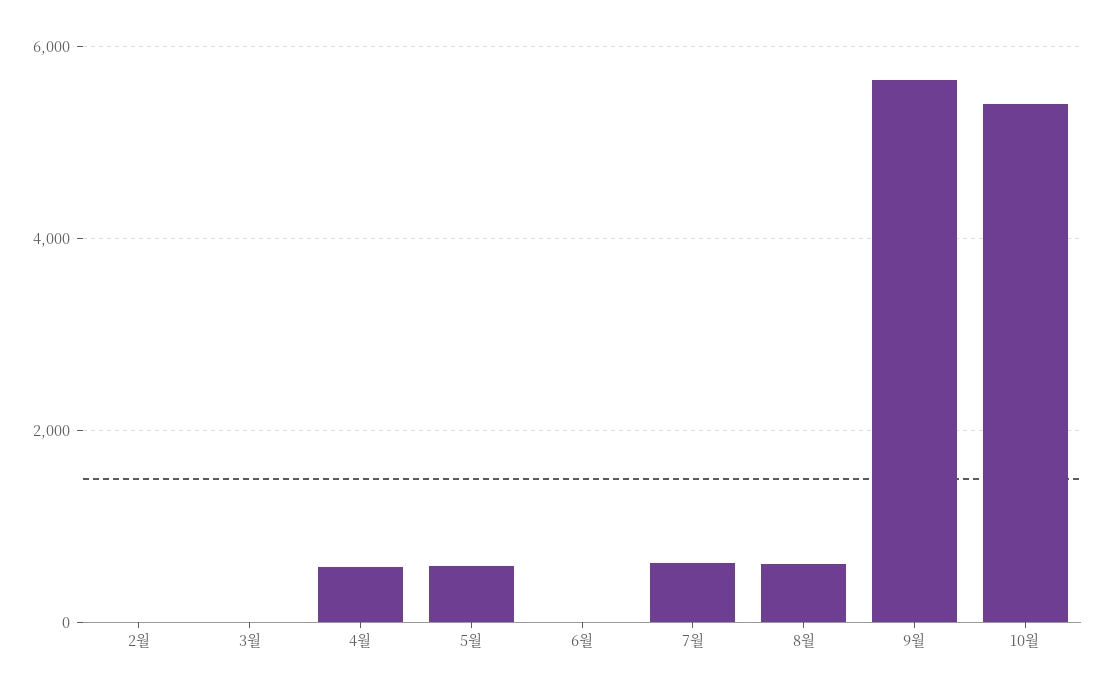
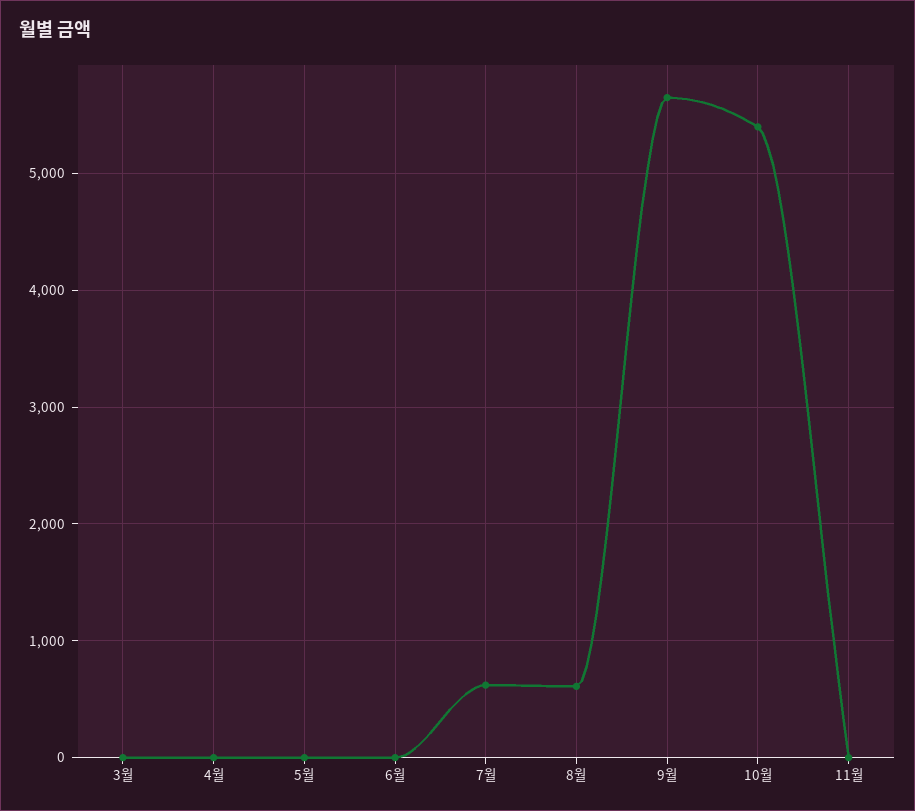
2월: 0 -> none
4월: 600 -> 0
5월: 600 -> 0
11월: none -> 0

